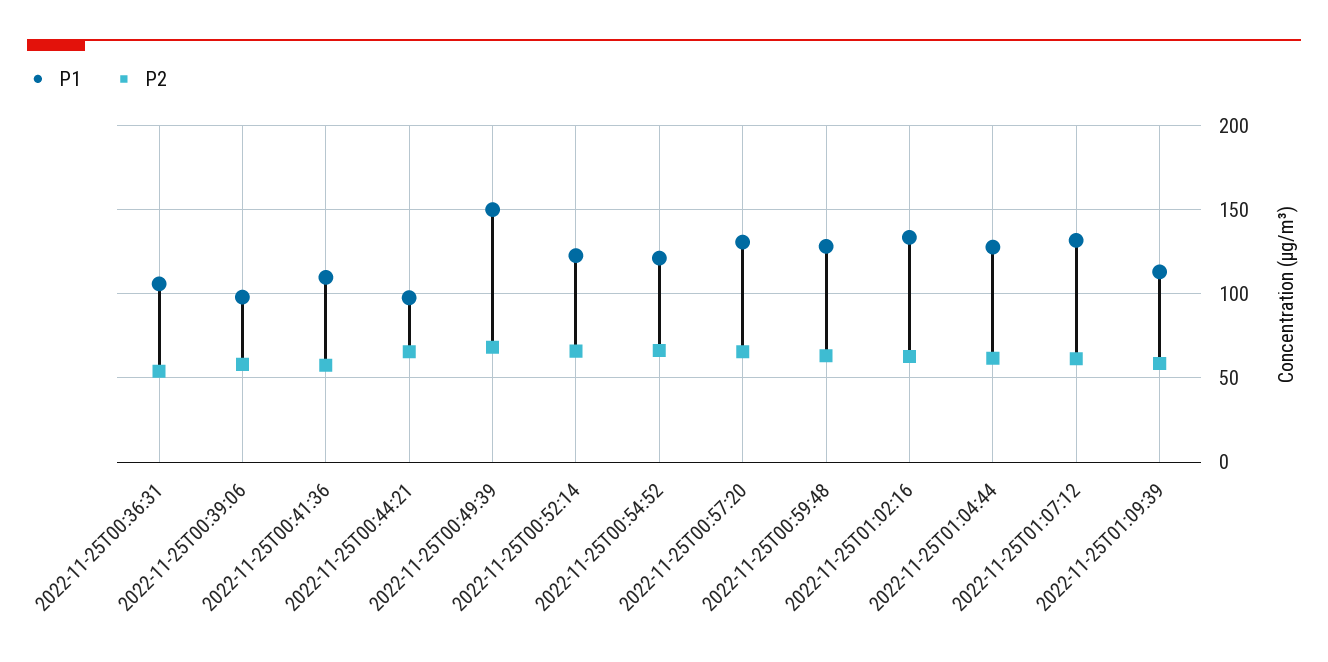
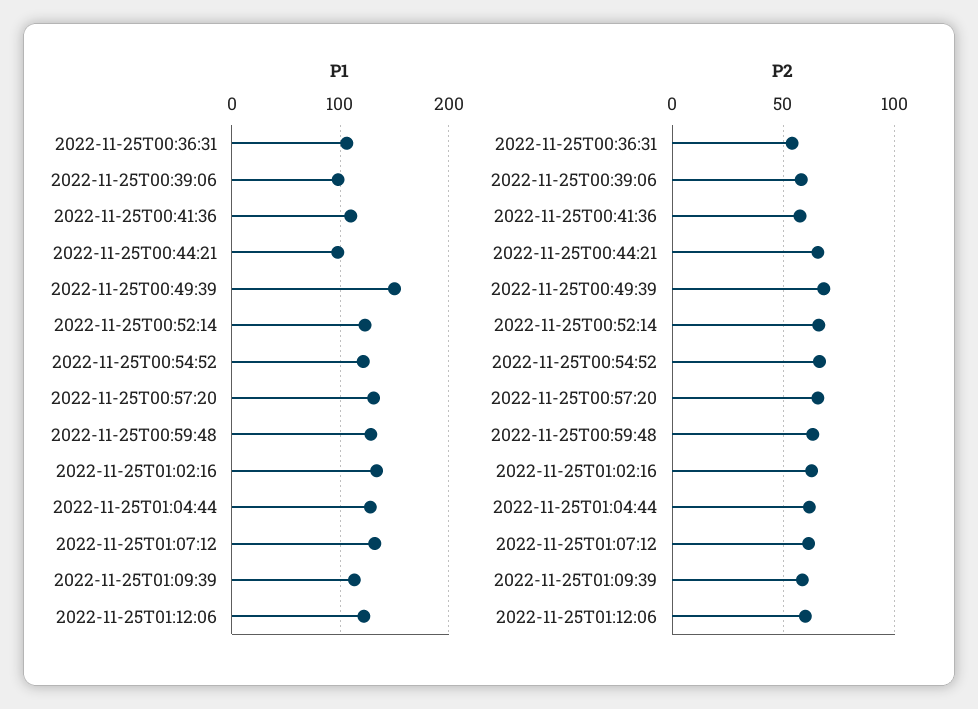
P1, 2022-11-25T01:12:06: none -> 120
P2, 2022-11-25T01:12:06: none -> 60

